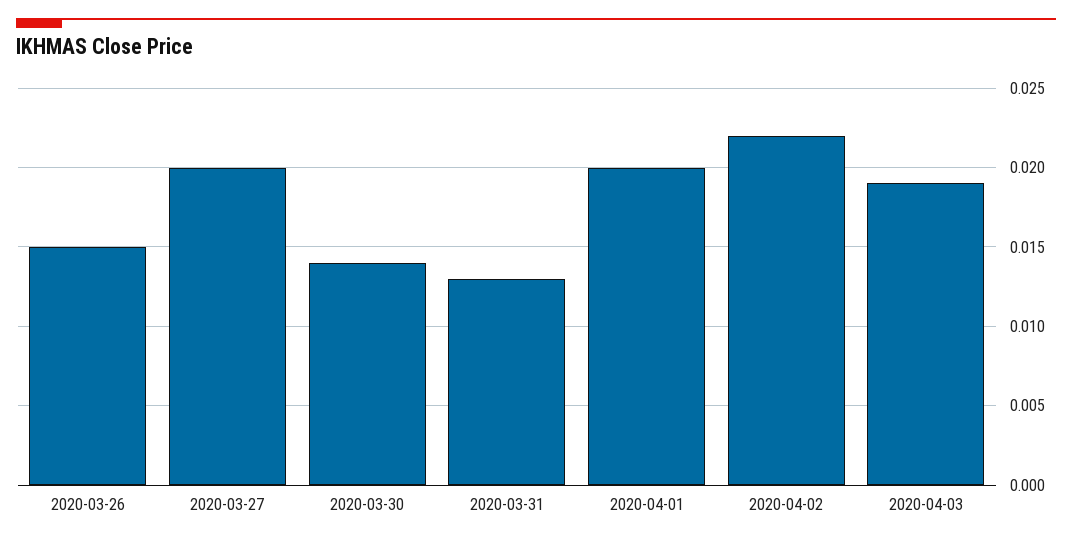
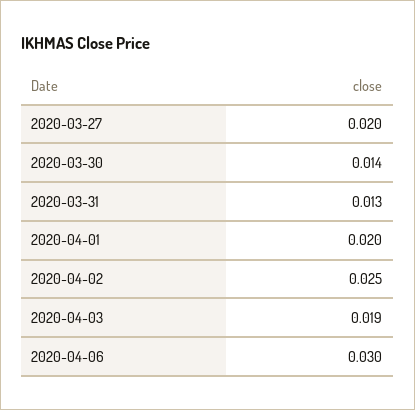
2020-03-26: 0.015 -> none
2020-04-02: 0.022 -> 0.025
2020-04-06: none -> 0.03

